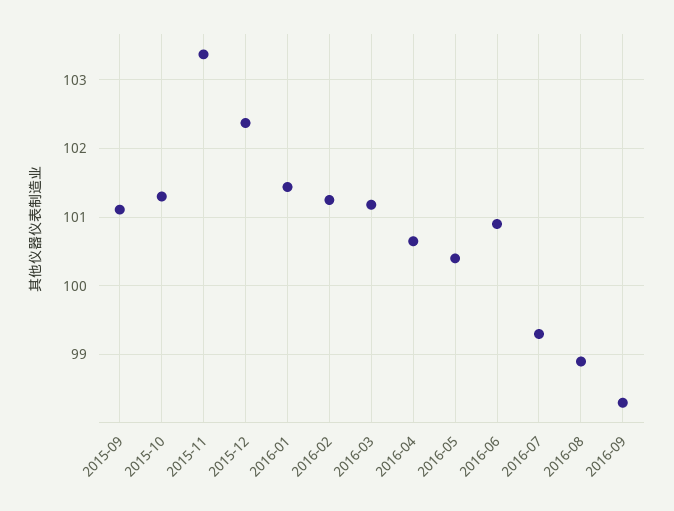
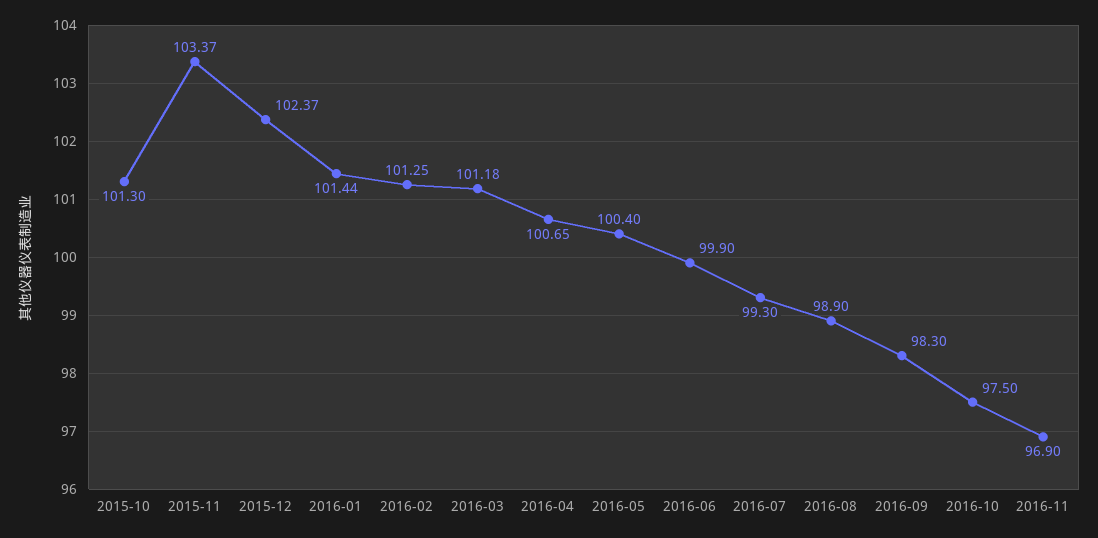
2015-09: 101.1 -> none
2016-06: 100.9 -> 99.9
2016-10: none -> 97.5
2016-11: none -> 96.9

